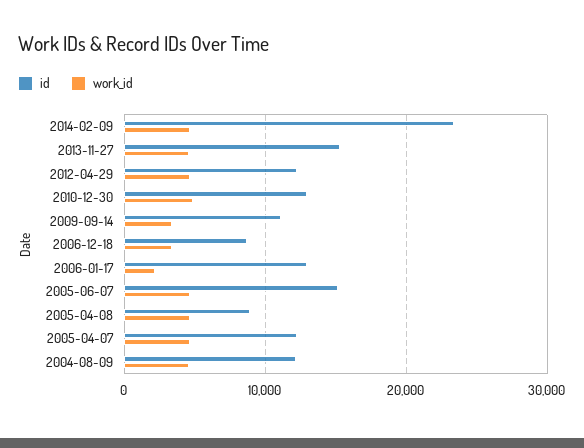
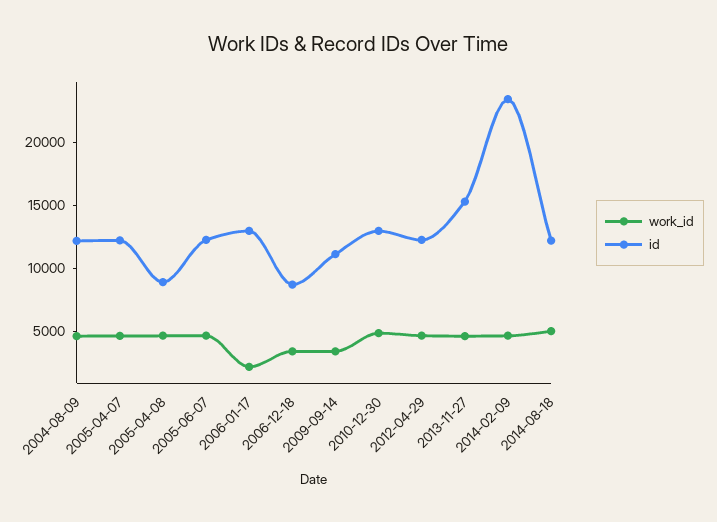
id, 2005-06-07: 15000 -> 12000
work_id, 2014-08-18: none -> 5000
id, 2014-08-18: none -> 12000

